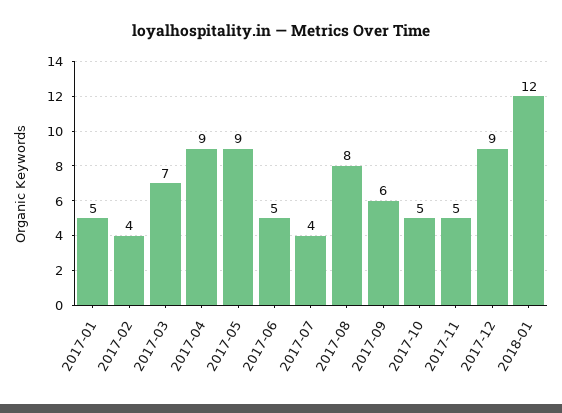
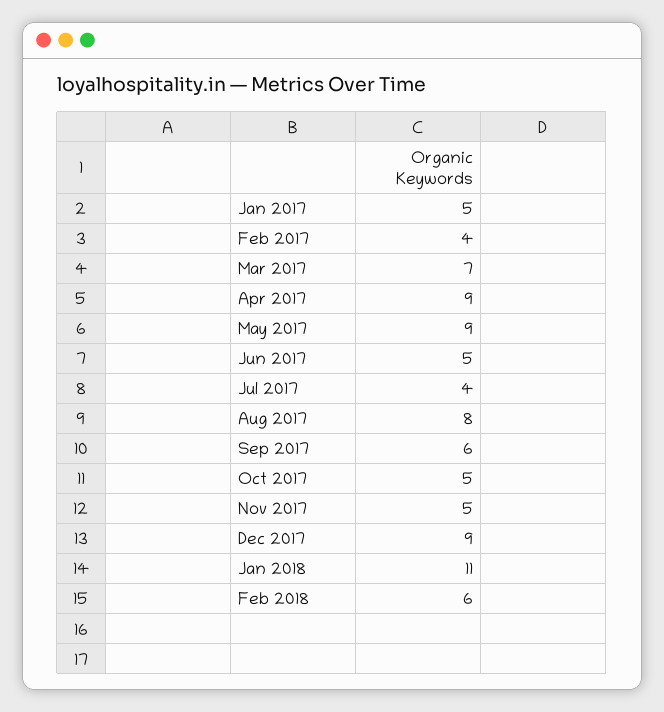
2018-01: 12 -> 11
Feb 2018: none -> 6

